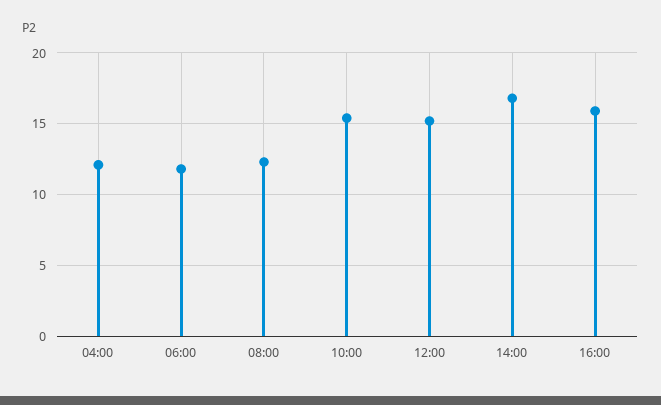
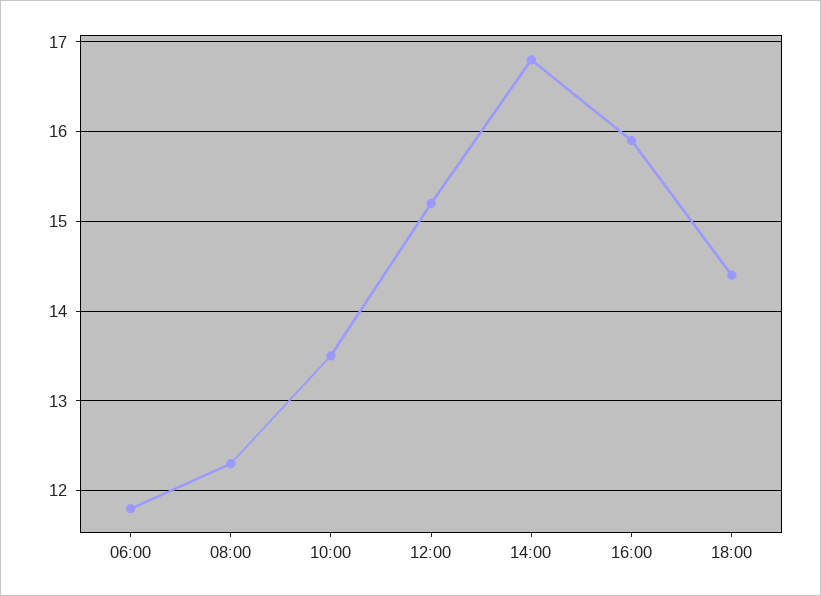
04:00: 12 -> none
10:00: 15.5 -> 13.5
18:00: none -> 14.4

